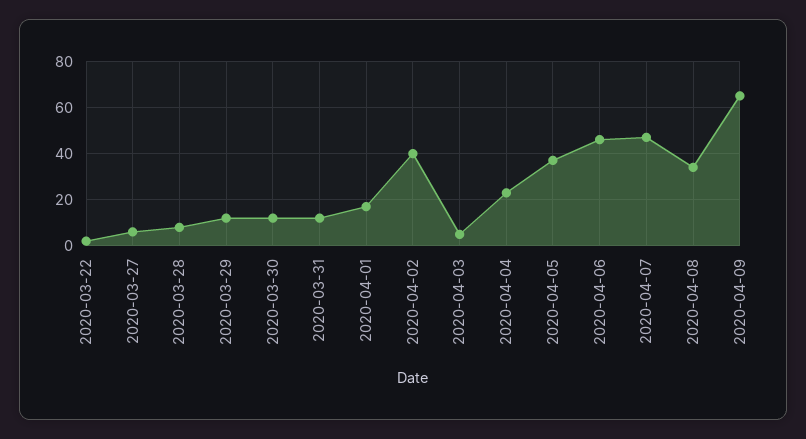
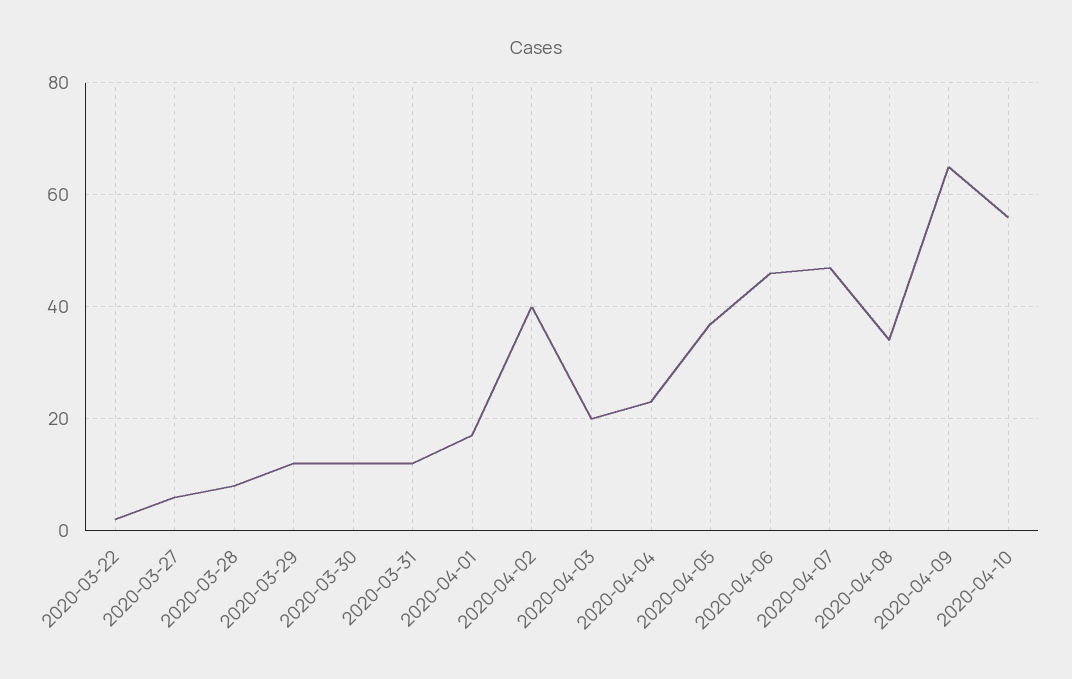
2020-04-03: 5 -> 20
2020-04-10: none -> 55

